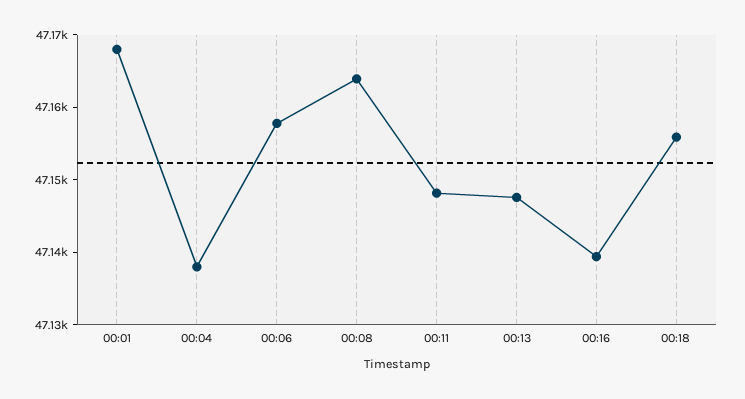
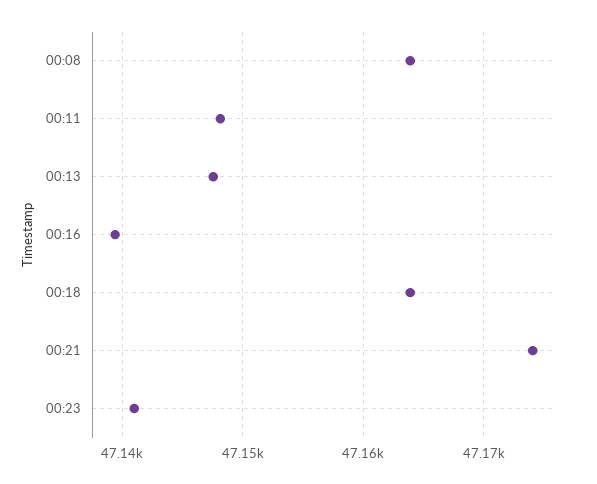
00:01: 47168 -> none
00:04: 47138 -> none
00:06: 47158 -> none
00:18: 47156 -> 47164
00:21: none -> 47174
00:23: none -> 47141

